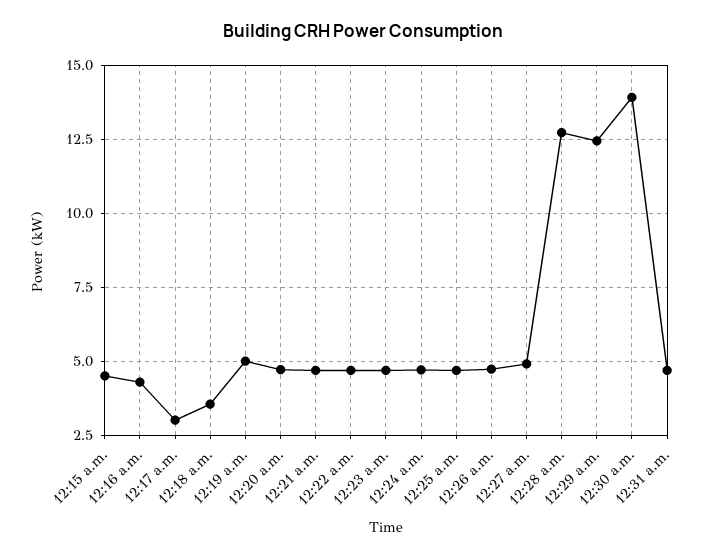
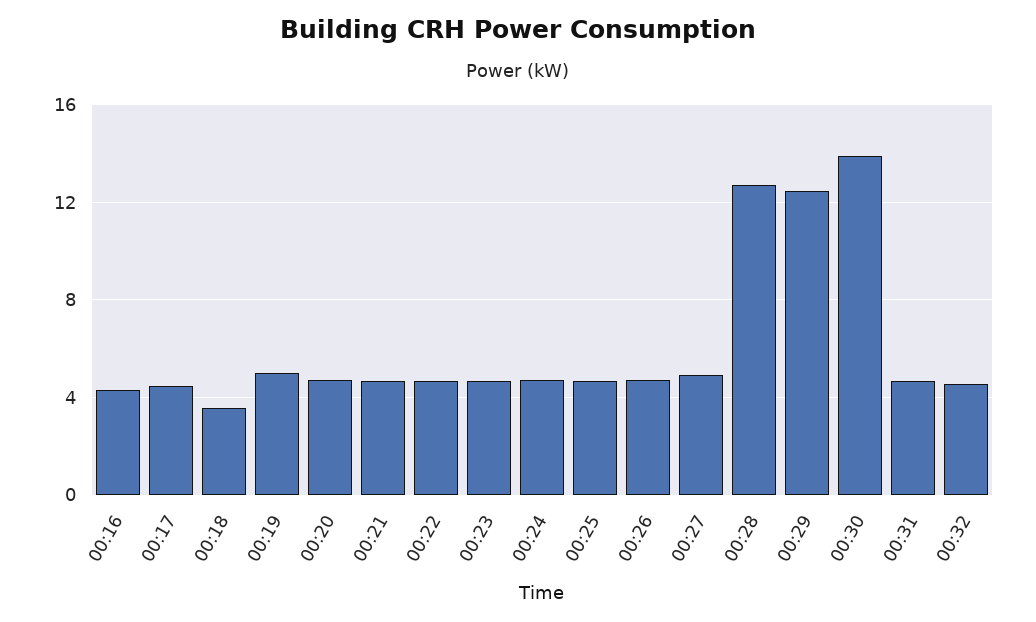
12:15 a.m.: 4.5 -> none
12:17 a.m.: 3 -> 4.5
00:32: none -> 4.5

